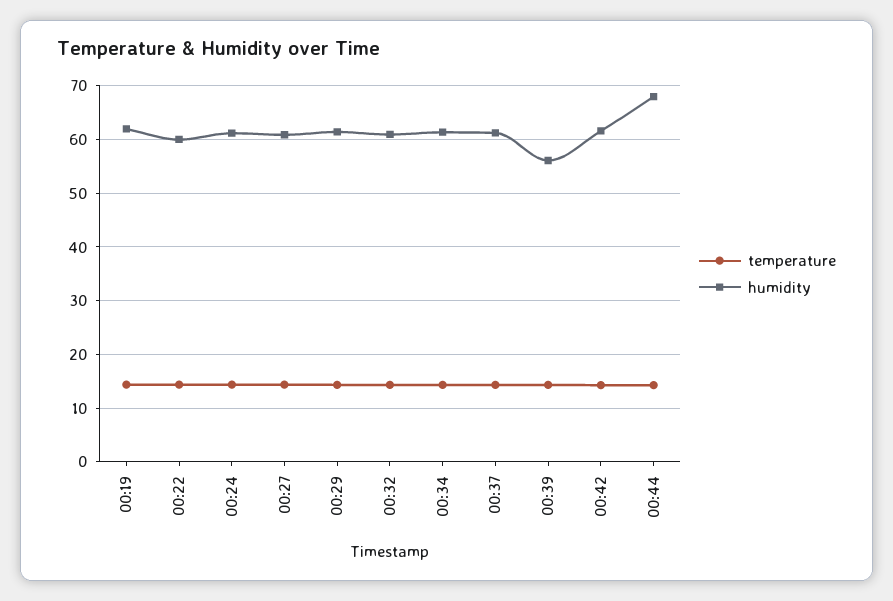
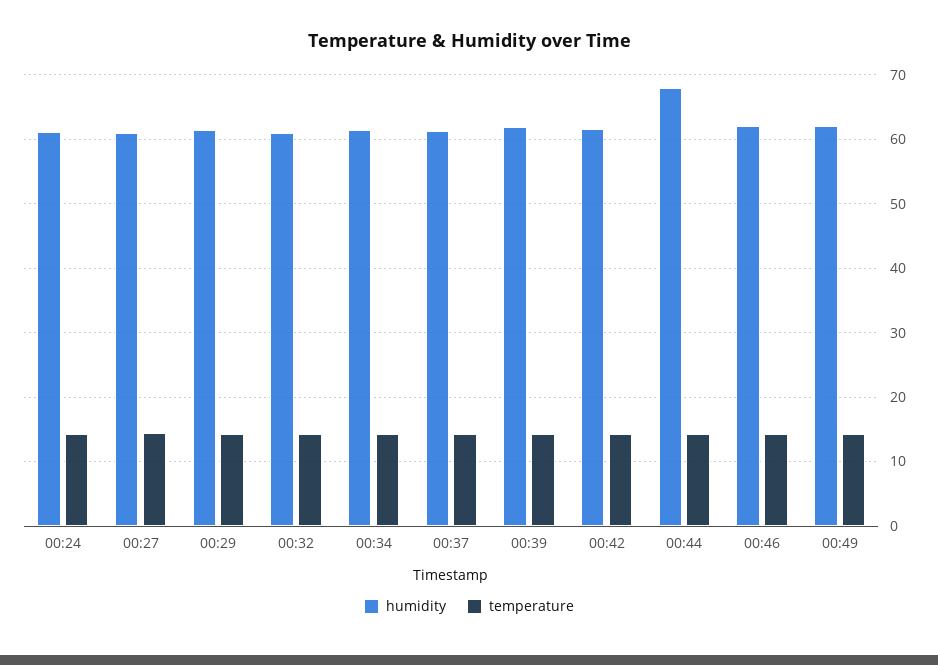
temperature, 00:19: 14 -> none
humidity, 00:19: 62 -> none
temperature, 00:22: 14 -> none
humidity, 00:22: 60 -> none
humidity, 00:39: 56 -> 62
humidity, 00:46: none -> 62
temperature, 00:46: none -> 14
humidity, 00:49: none -> 62
temperature, 00:49: none -> 14

